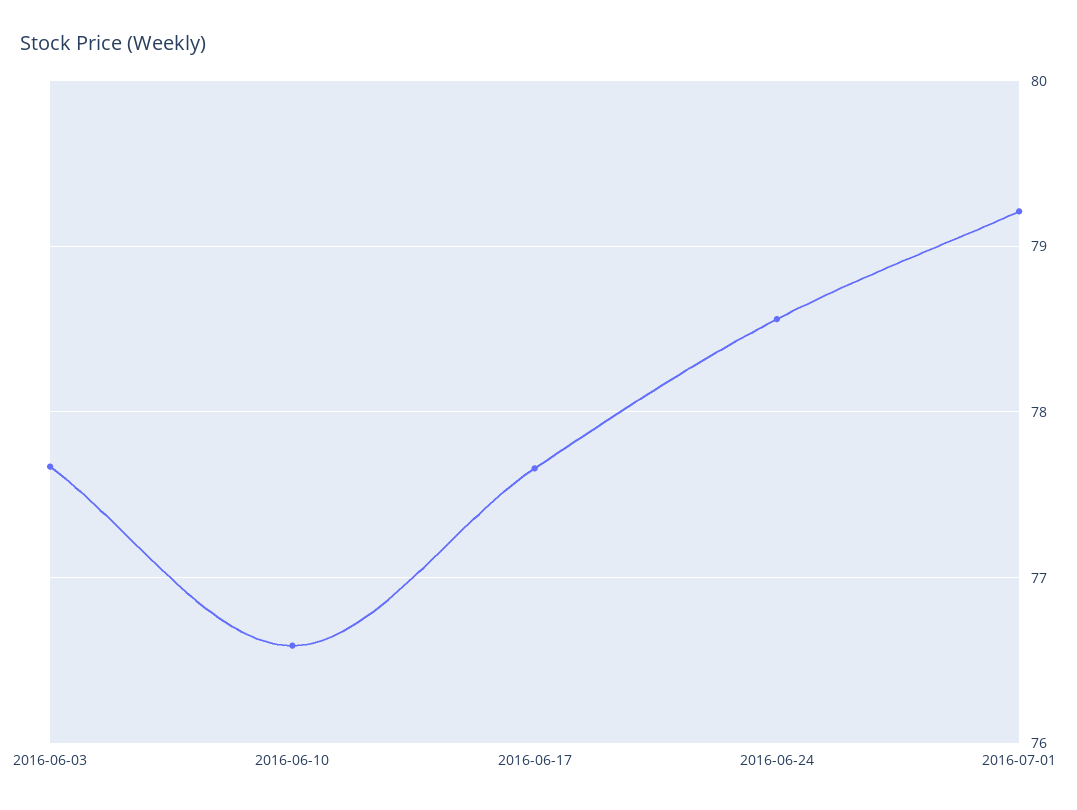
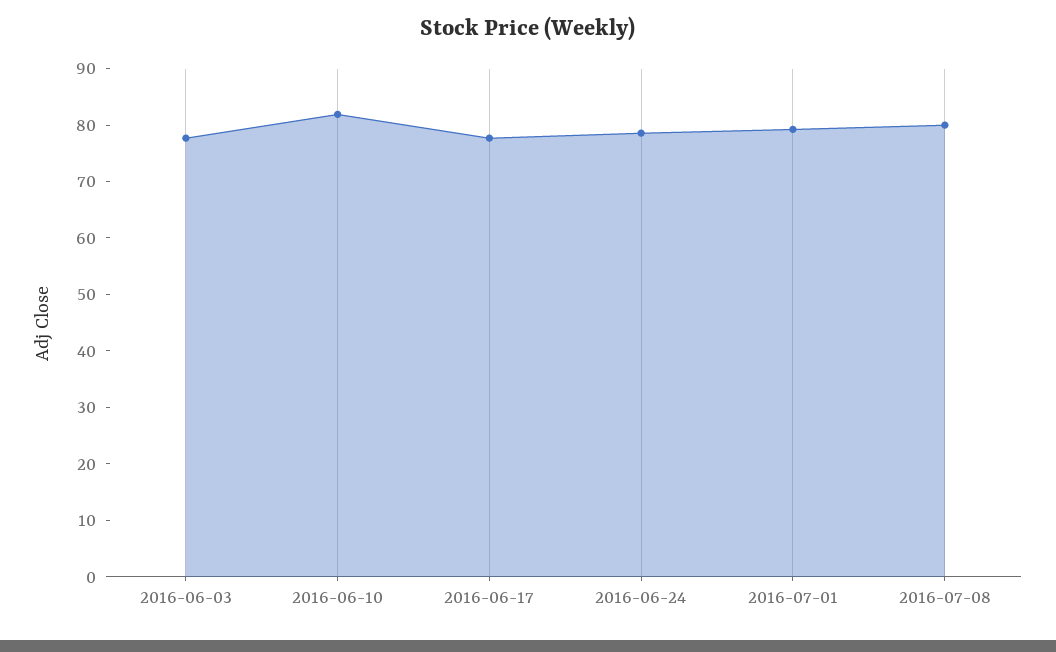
2016-06-10: 76.6 -> 82
2016-07-08: none -> 80

